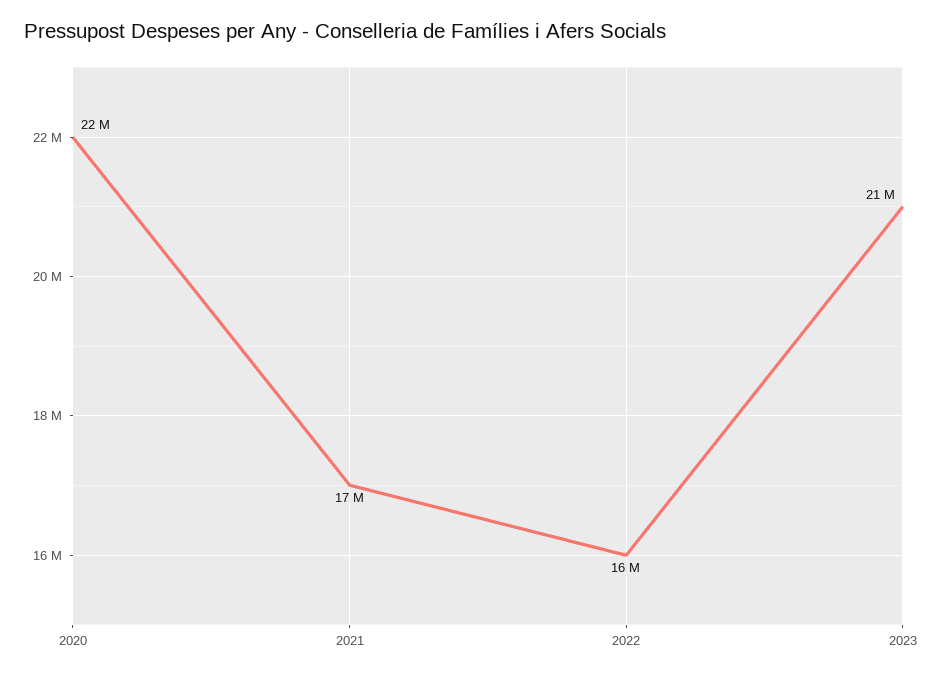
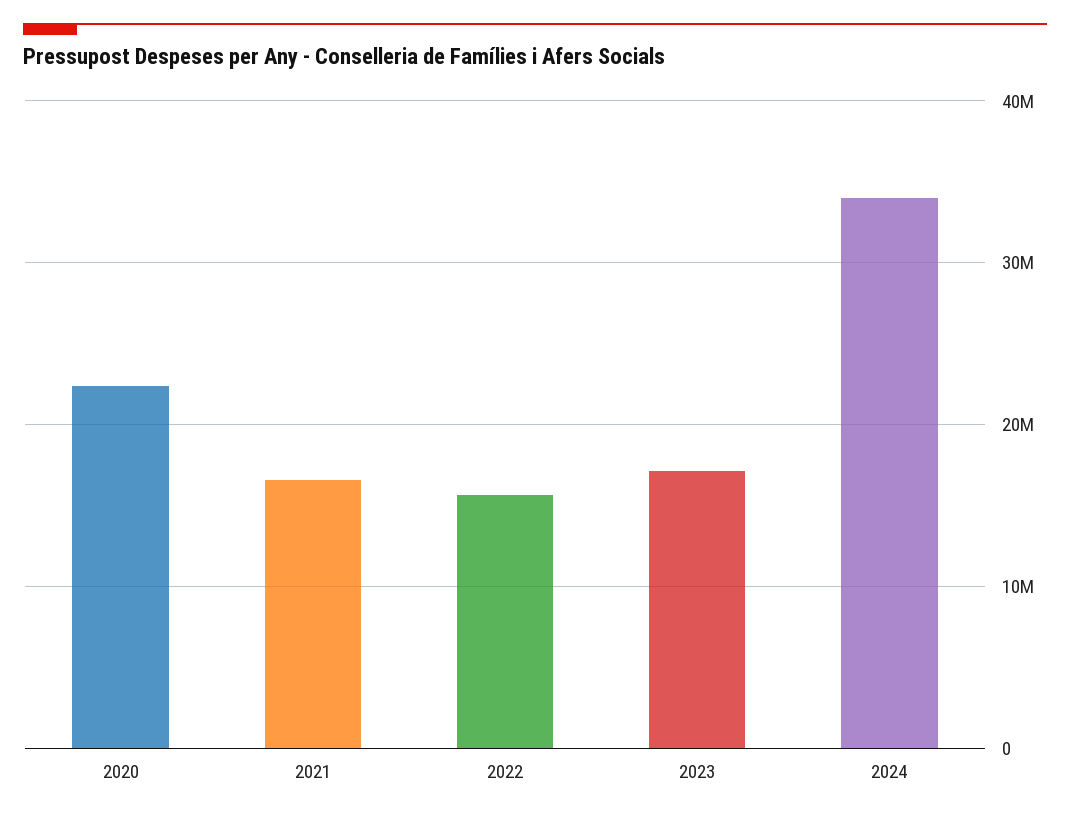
2023: 21000000 -> 17000000
2024: none -> 34000000

